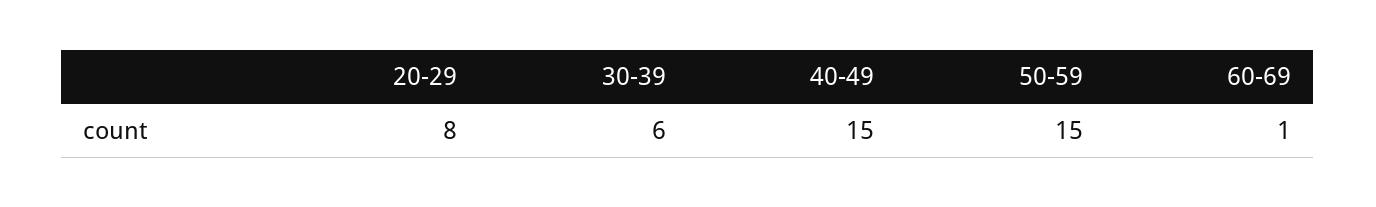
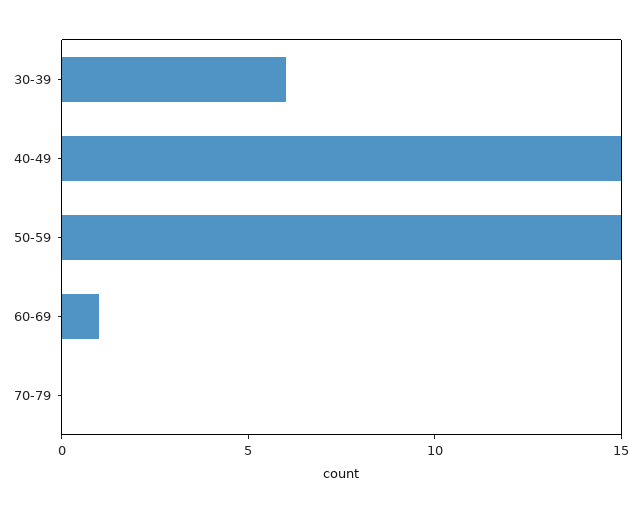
20-29: 8 -> none
70-79: none -> 0

